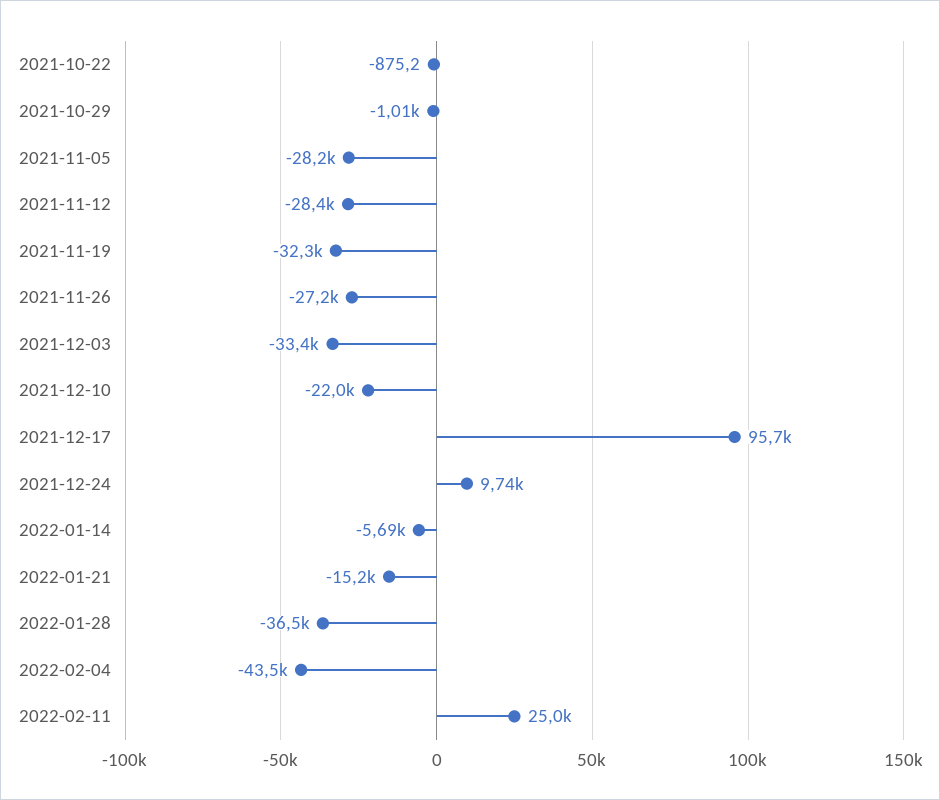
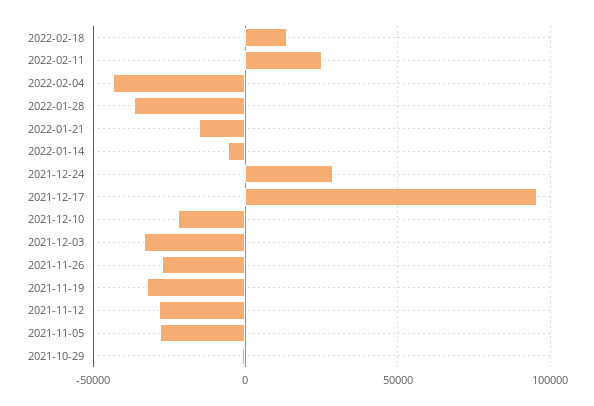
2021-10-22: -875.2 -> none
2021-12-24: 9740 -> 30000
2022-02-18: none -> 15000

